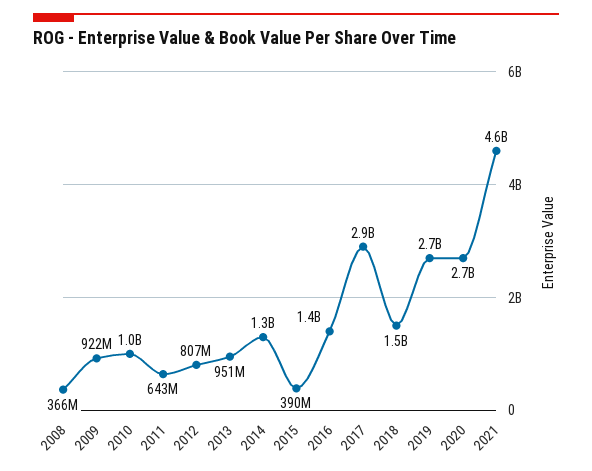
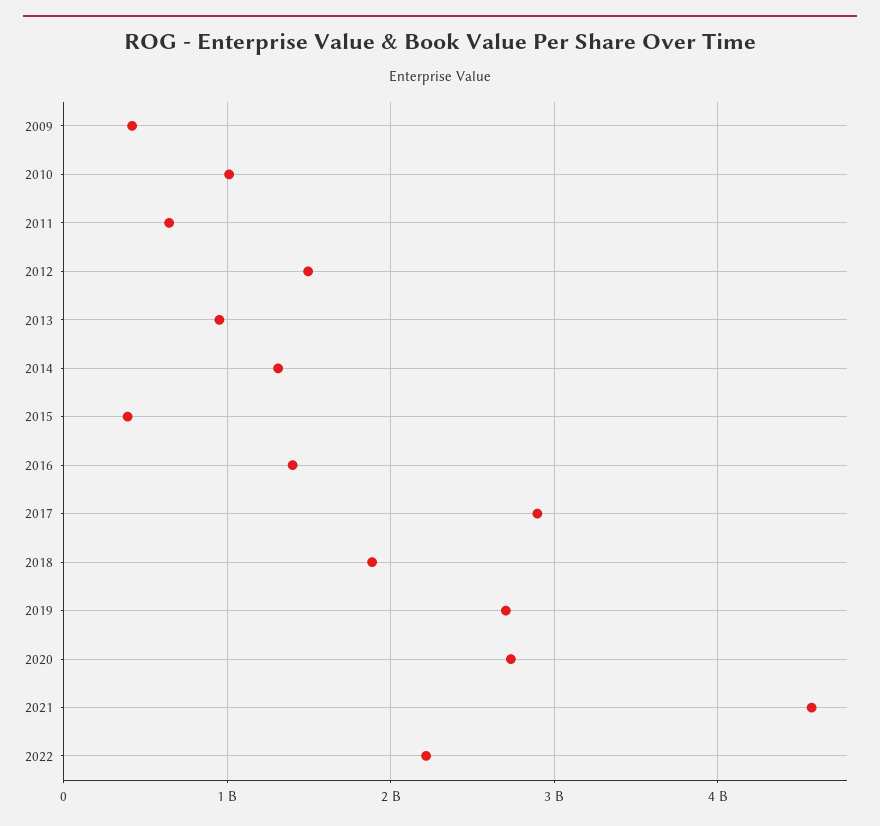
2008: 366000000 -> none
2009: 922000000 -> 400000000
2012: 807000000 -> 1500000000
2018: 1500000000 -> 1900000000
2022: none -> 2200000000

